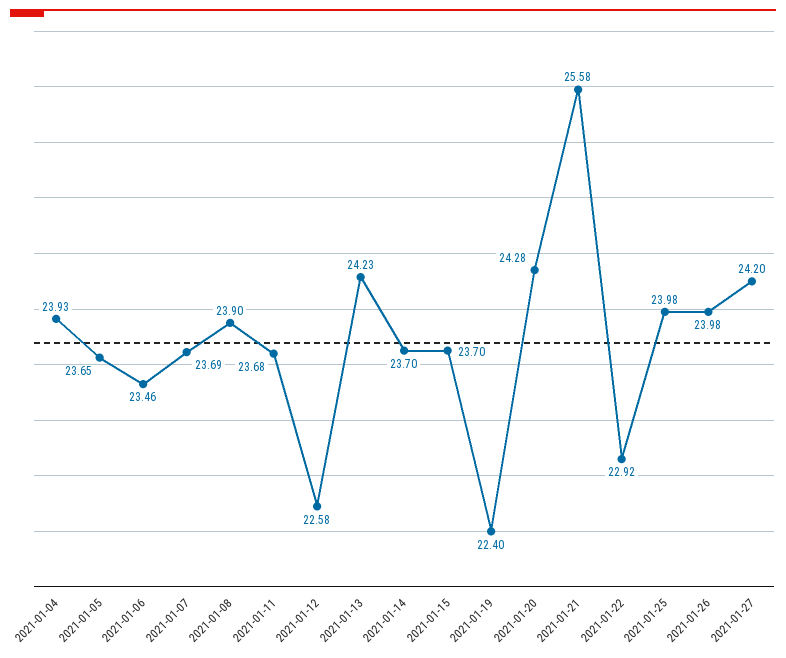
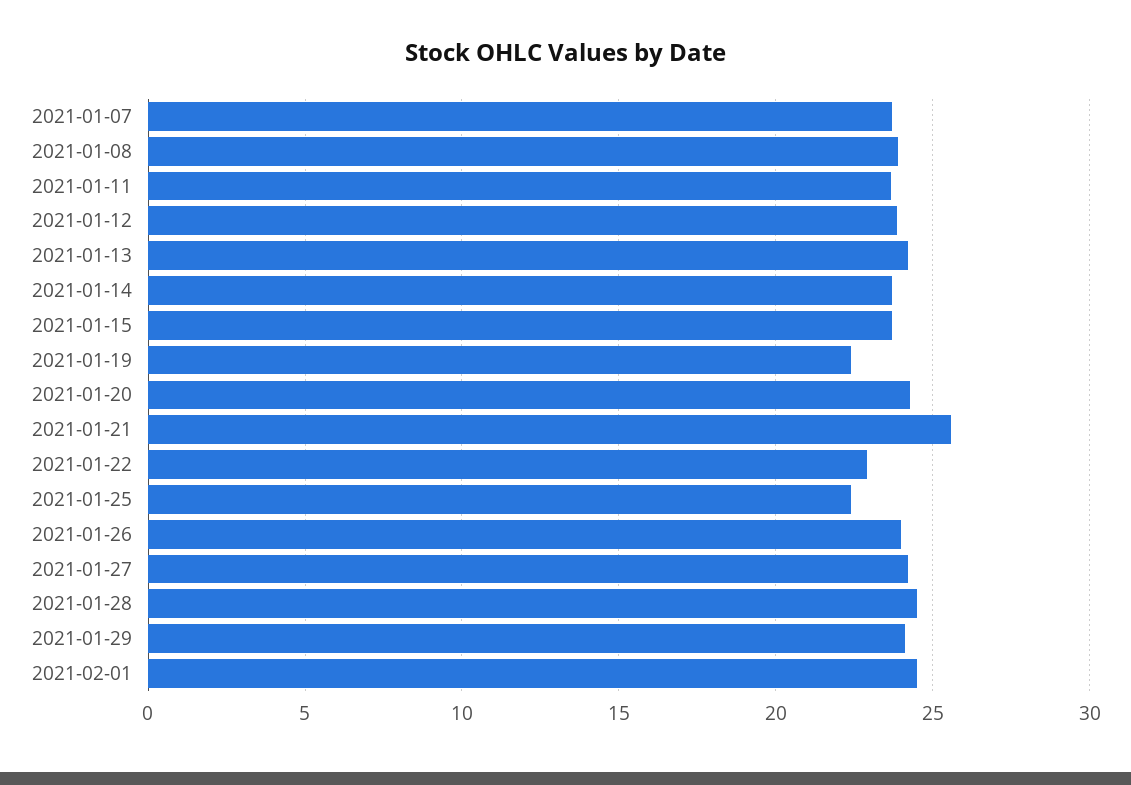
2021-01-04: 23.93 -> none
2021-01-05: 23.65 -> none
2021-01-06: 23.46 -> none
2021-01-12: 22.58 -> 24
2021-01-25: 23.98 -> 22.5
2021-01-28: none -> 24.5
2021-01-29: none -> 24
2021-02-01: none -> 24.5

